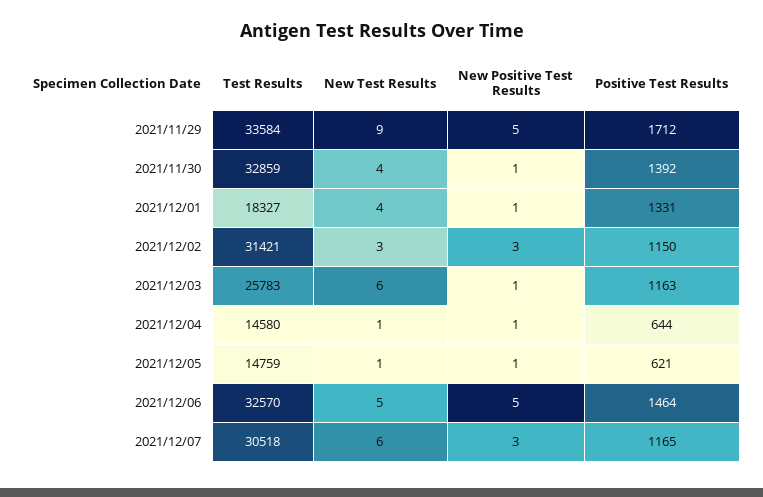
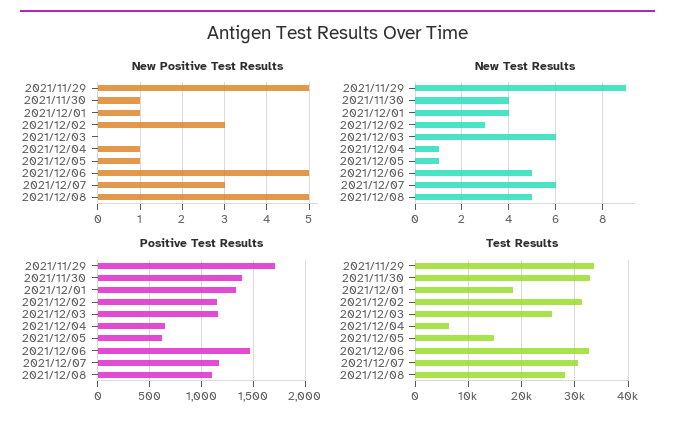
New Positive Test Results, 2021/12/03: 1 -> 0
Test Results, 2021/12/04: 14580 -> 6000
New Positive Test Results, 2021/12/08: none -> 5
New Test Results, 2021/12/08: none -> 5
Positive Test Results, 2021/12/08: none -> 1100
Test Results, 2021/12/08: none -> 28000

